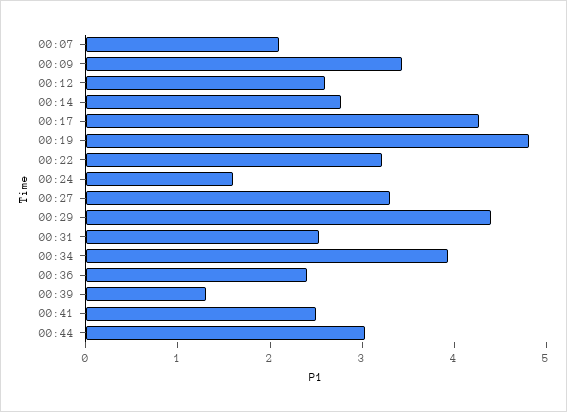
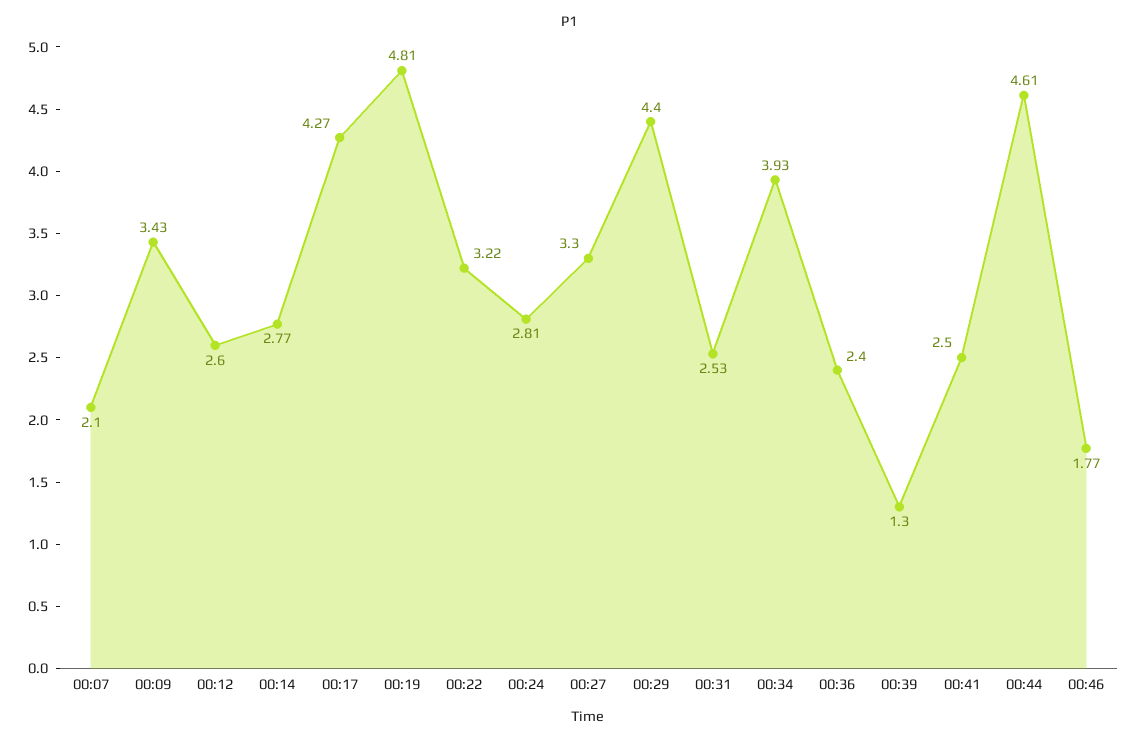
00:24: 1.6 -> 2.81
00:44: 3 -> 4.61
00:46: none -> 1.77

